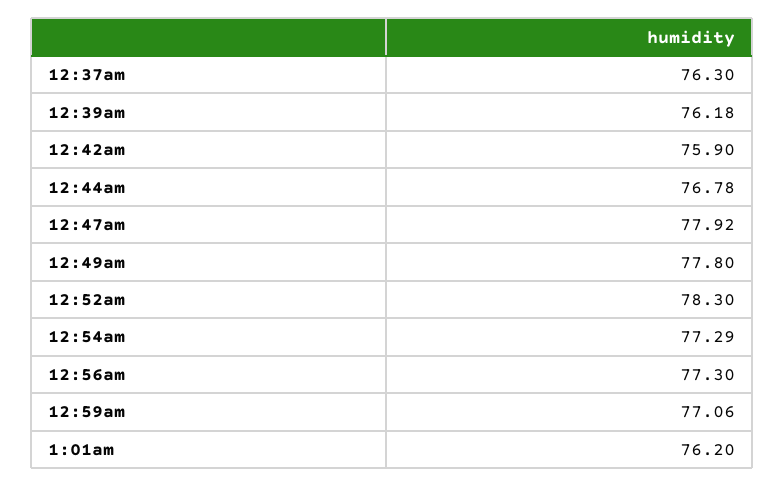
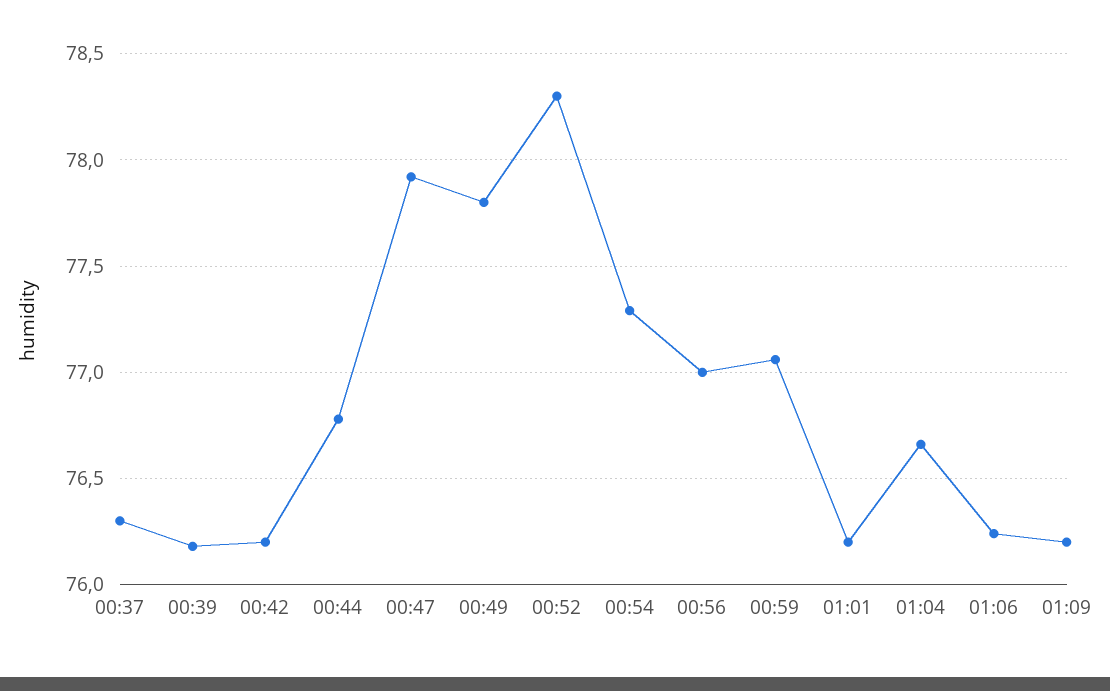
12:42am: 75.9 -> 76.2
12:56am: 77.3 -> 77
01:04: none -> 76.65
01:06: none -> 76.25
01:09: none -> 76.2

